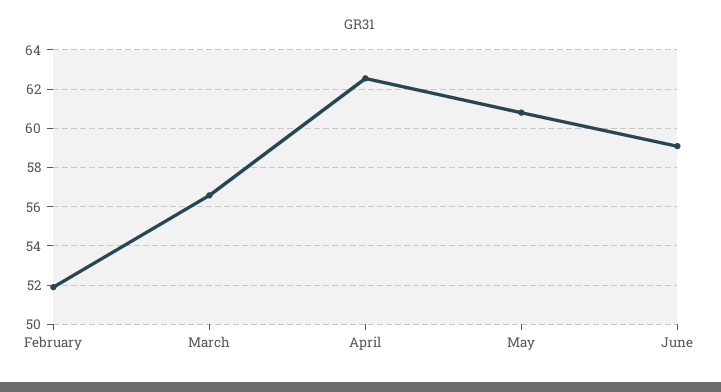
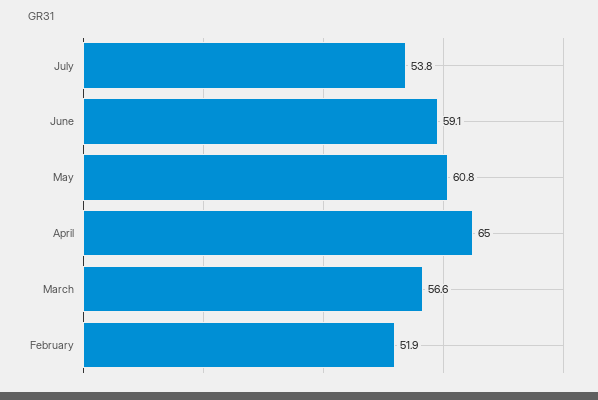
April: 62.5 -> 65
July: none -> 53.8

